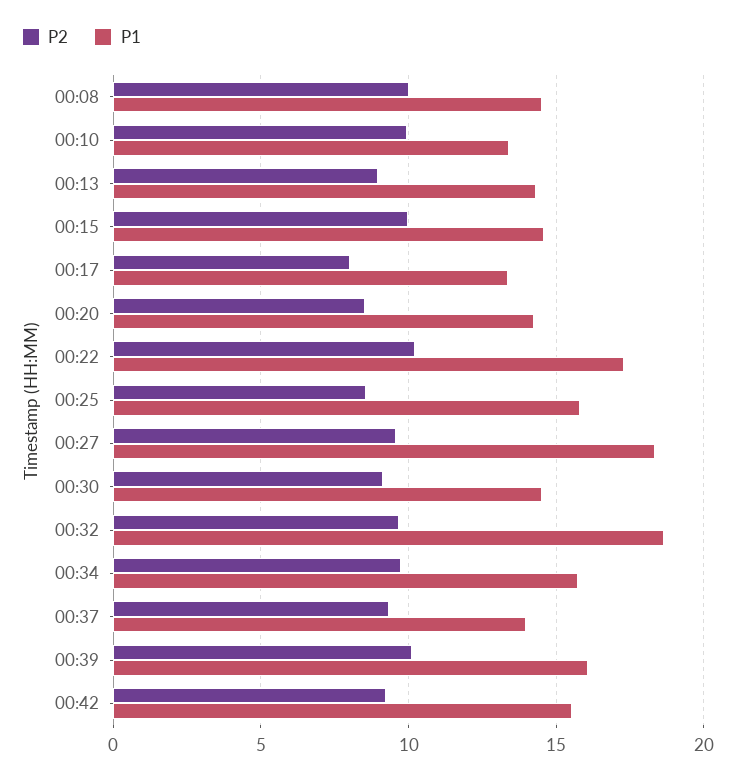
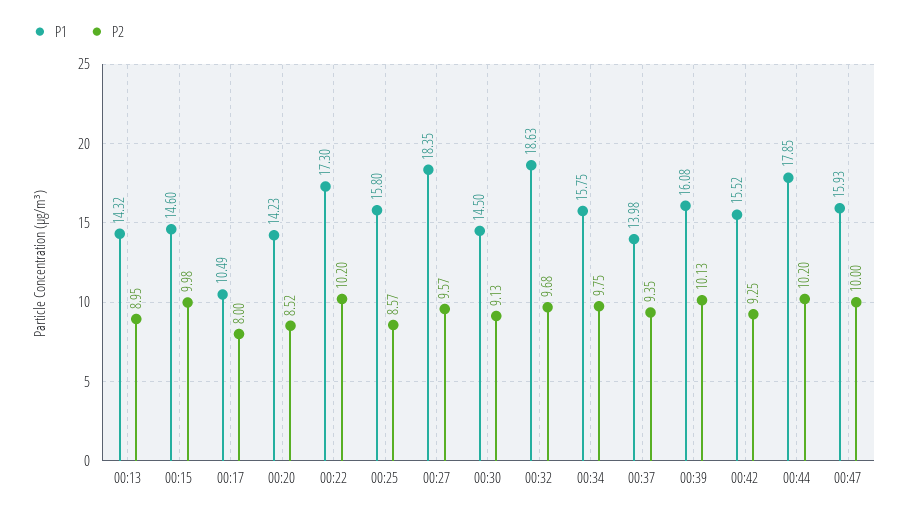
P2, 00:08: 10 -> none
P1, 00:08: 14.5 -> none
P2, 00:10: 10 -> none
P1, 00:10: 13.5 -> none
P1, 00:17: 13.5 -> 10.49
P1, 00:44: none -> 17.85
P2, 00:44: none -> 10.2
P1, 00:47: none -> 15.93
P2, 00:47: none -> 10

